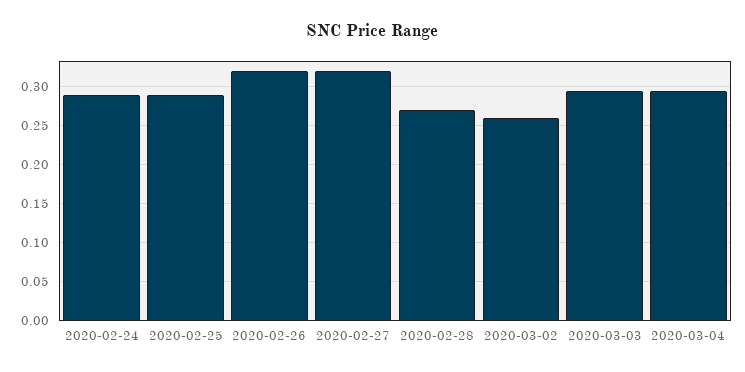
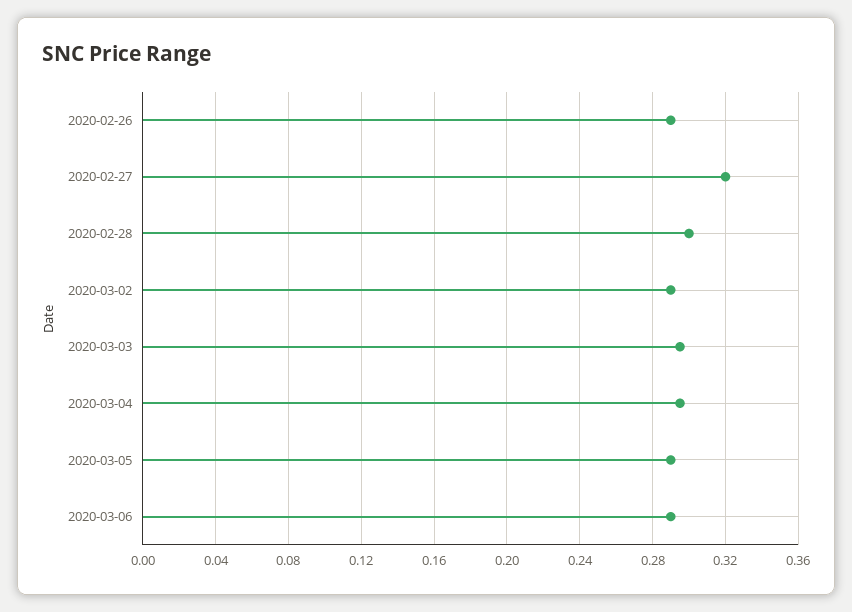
2020-02-24: 0.29 -> none
2020-02-25: 0.29 -> none
2020-02-26: 0.32 -> 0.29
2020-02-28: 0.27 -> 0.3
2020-03-02: 0.26 -> 0.29
2020-03-05: none -> 0.29
2020-03-06: none -> 0.29

